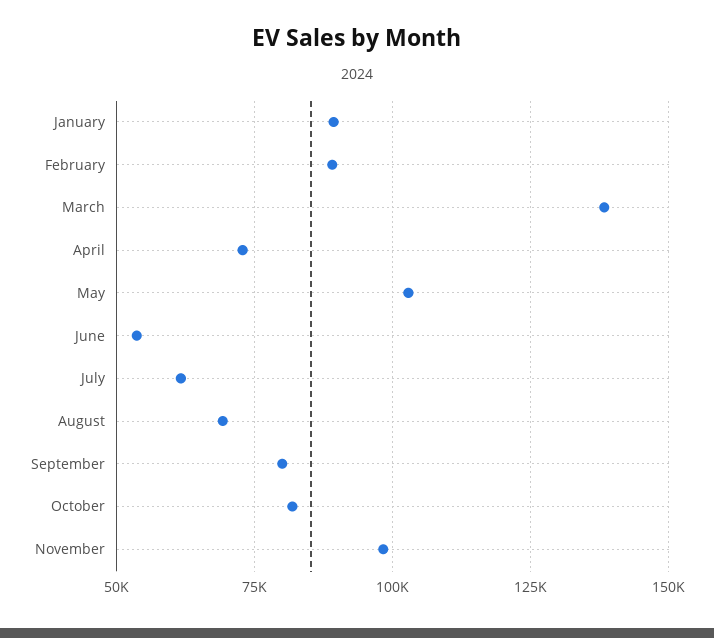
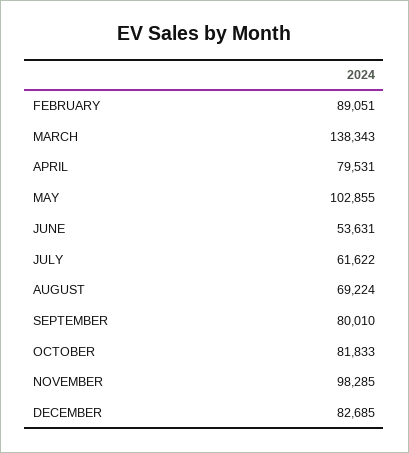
January: 90000 -> none
April: 72500 -> 79531
DECEMBER: none -> 82685

